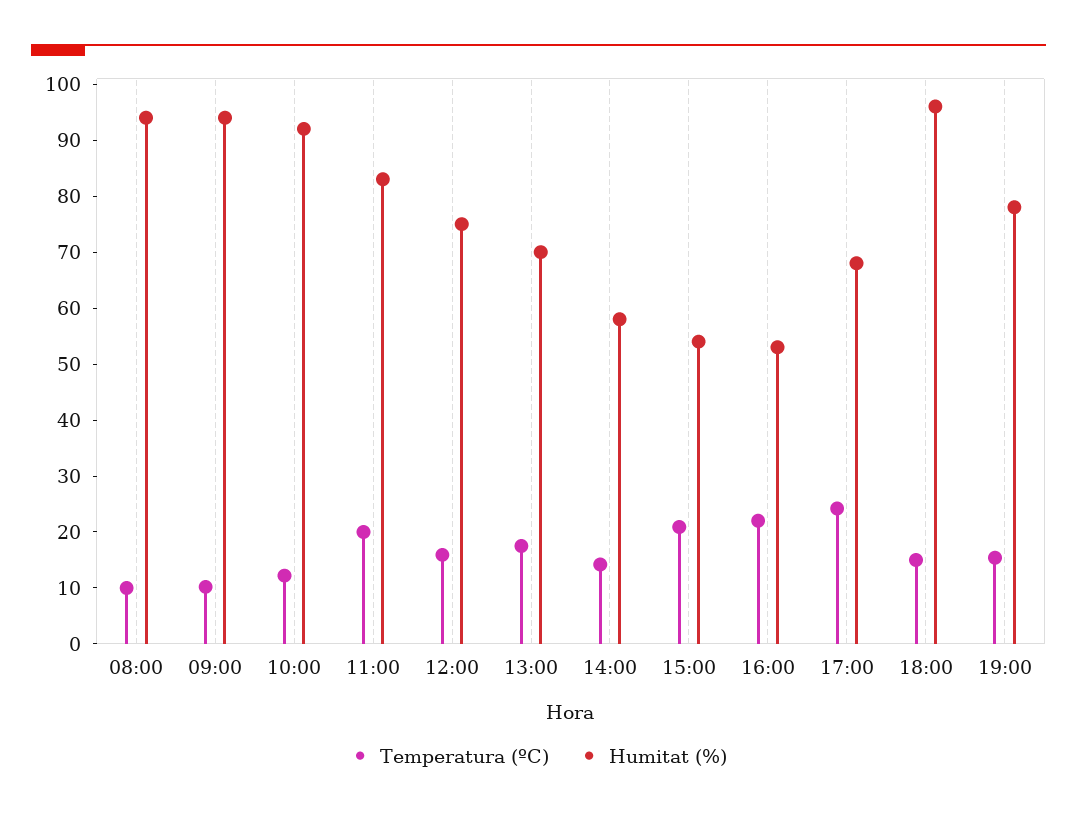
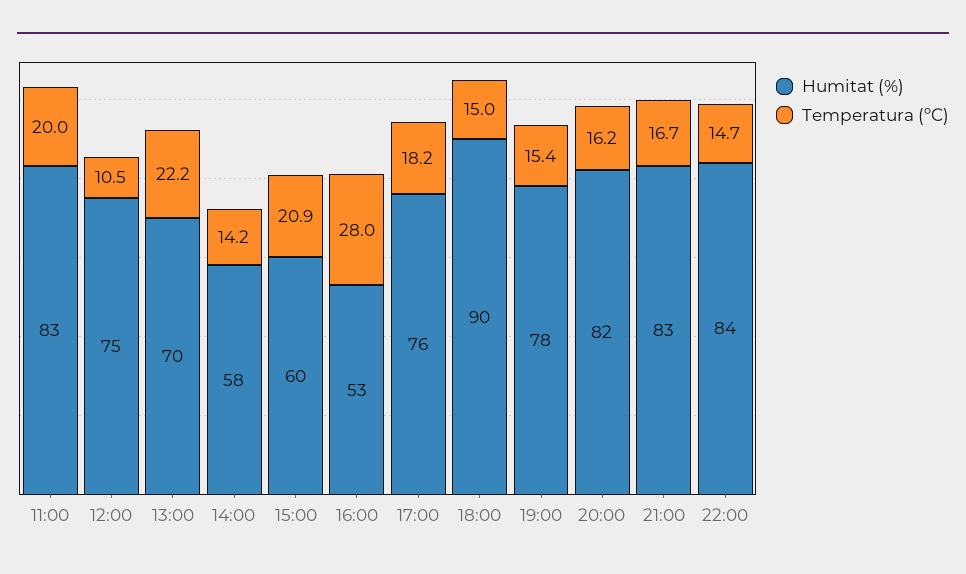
Temperatura (ºC), 08:00: 10 -> none
Humitat (%), 08:00: 94 -> none
Temperatura (ºC), 09:00: 10 -> none
Humitat (%), 09:00: 94 -> none
Temperatura (ºC), 10:00: 12 -> none
Humitat (%), 10:00: 92 -> none
Temperatura (ºC), 12:00: 16 -> 10.5
Temperatura (ºC), 13:00: 18 -> 22.2
Humitat (%), 15:00: 54 -> 60
Temperatura (ºC), 16:00: 22 -> 28
Temperatura (ºC), 17:00: 24 -> 18.2
Humitat (%), 17:00: 68 -> 76
Humitat (%), 18:00: 96 -> 90
Humitat (%), 20:00: none -> 82
Temperatura (ºC), 20:00: none -> 16.2
Humitat (%), 21:00: none -> 83
Temperatura (ºC), 21:00: none -> 16.7
Humitat (%), 22:00: none -> 84
Temperatura (ºC), 22:00: none -> 14.7

